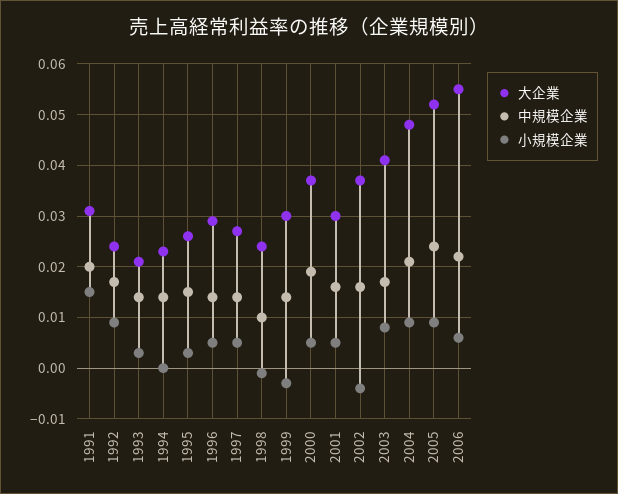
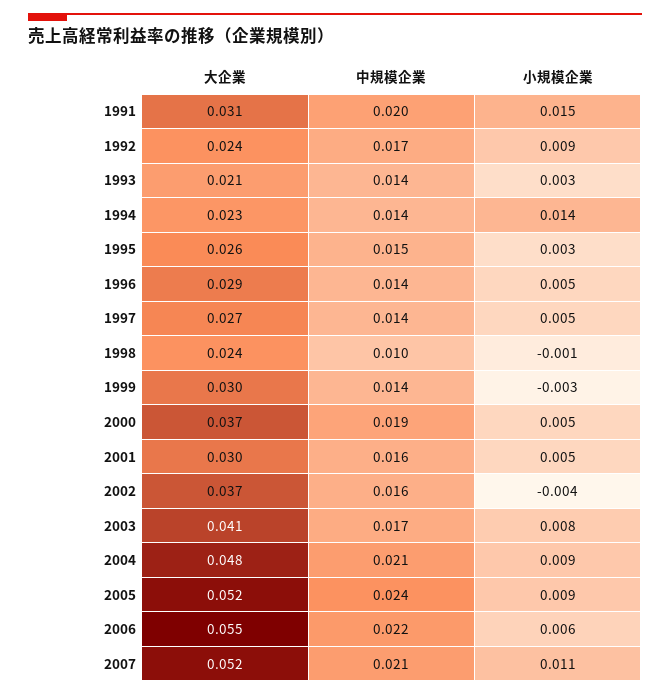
小規模企業, 1994: 0 -> 0.014
大企業, 2007: none -> 0.052
中規模企業, 2007: none -> 0.021
小規模企業, 2007: none -> 0.011

